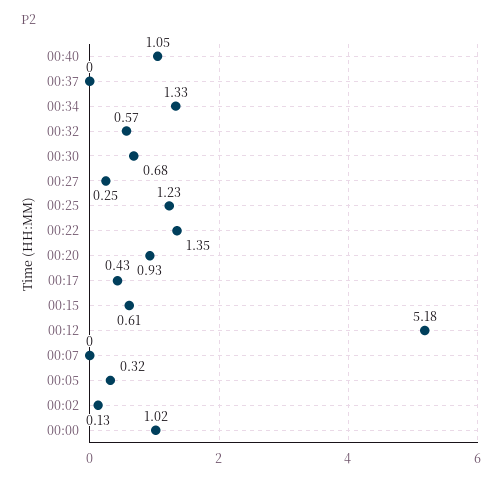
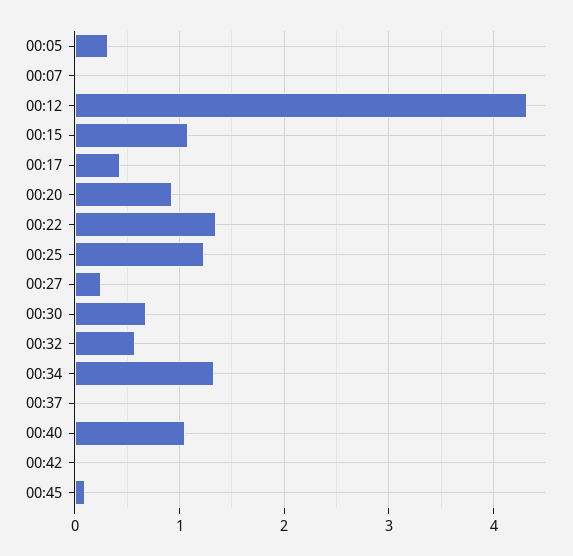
00:15: 0.61 -> 1.1
00:12: 5.18 -> 4.3
00:02: 0.13 -> none
00:00: 1.02 -> none
00:42: none -> 0
00:45: none -> 0.1

